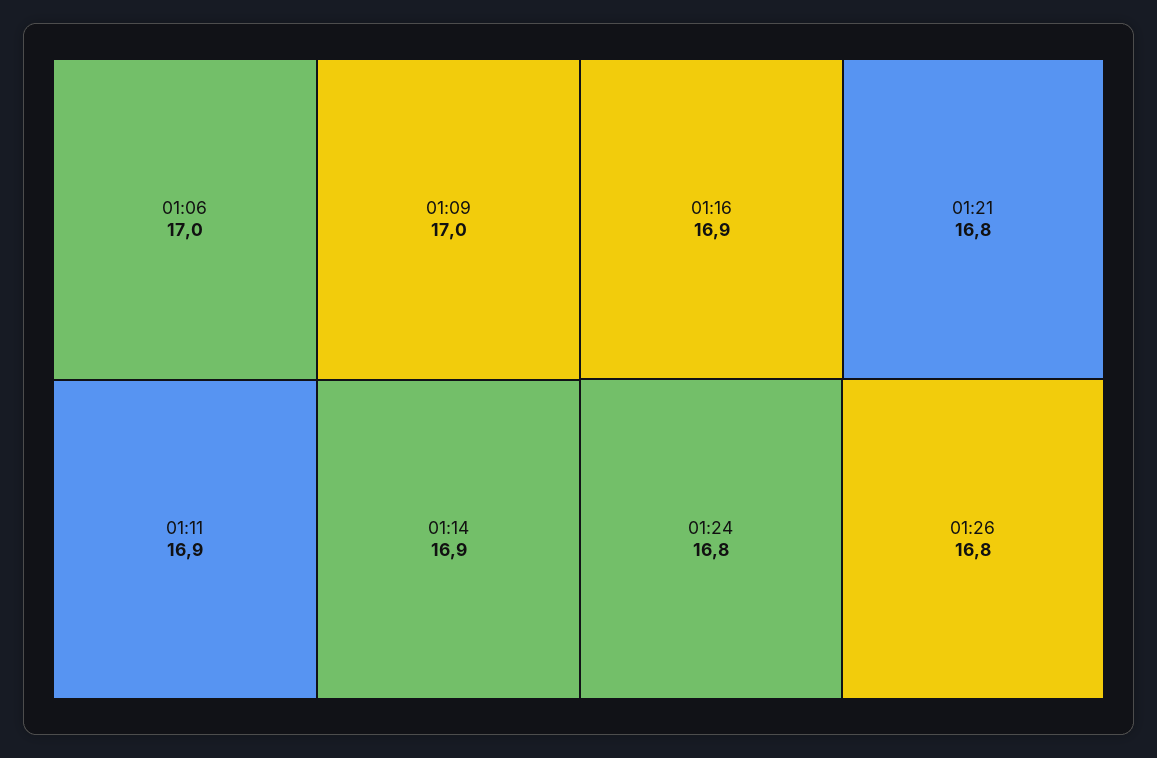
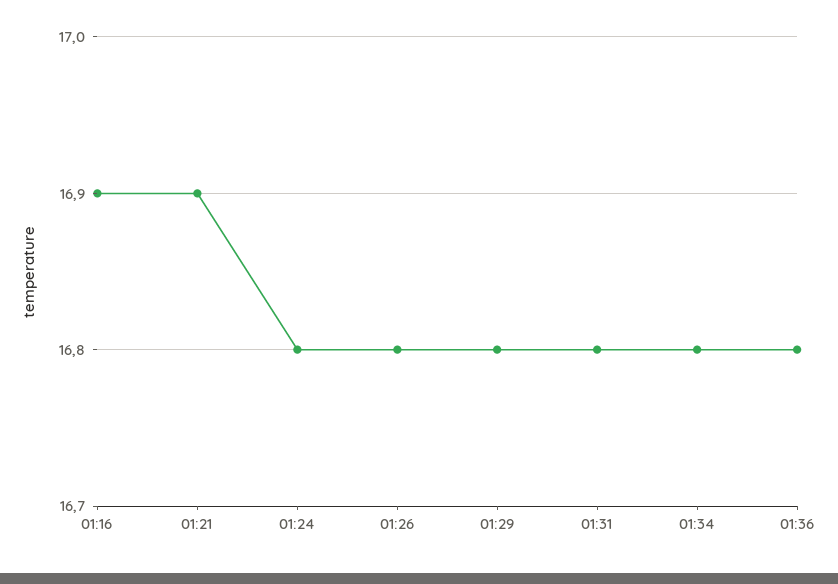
01:06: 17 -> none
01:09: 17 -> none
01:11: 16.9 -> none
01:14: 16.9 -> none
01:21: 16.8 -> 16.9
01:29: none -> 16.8
01:31: none -> 16.8
01:34: none -> 16.8
01:36: none -> 16.8

